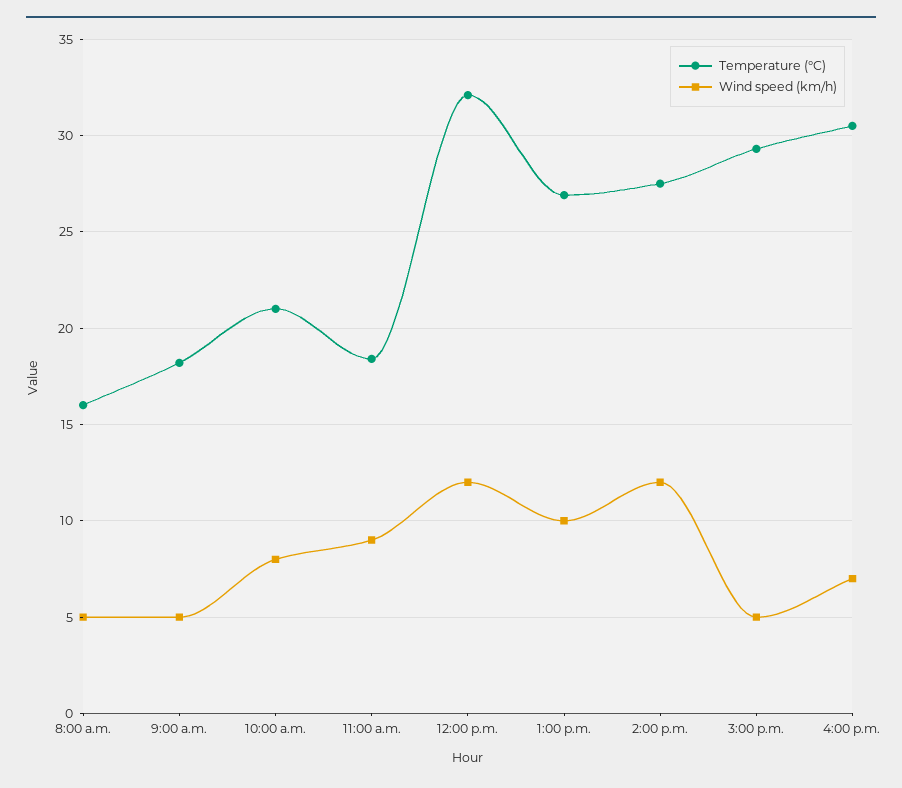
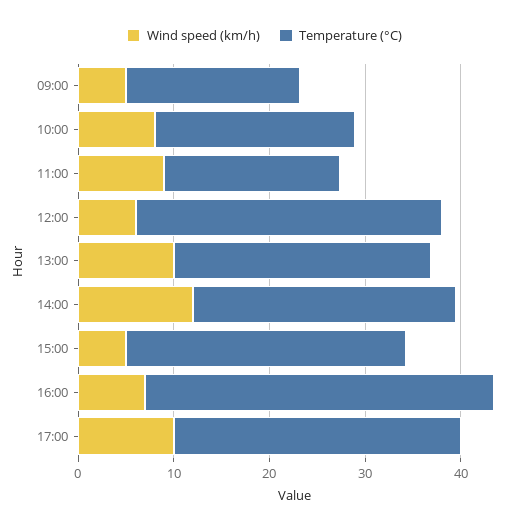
Temperature (°C), 8:00 a.m.: 16 -> none
Wind speed (km/h), 8:00 a.m.: 5 -> none
Wind speed (km/h), 12:00 p.m.: 12 -> 6
Temperature (°C), 4:00 p.m.: 30.5 -> 36
Wind speed (km/h), 17:00: none -> 10
Temperature (°C), 17:00: none -> 30

